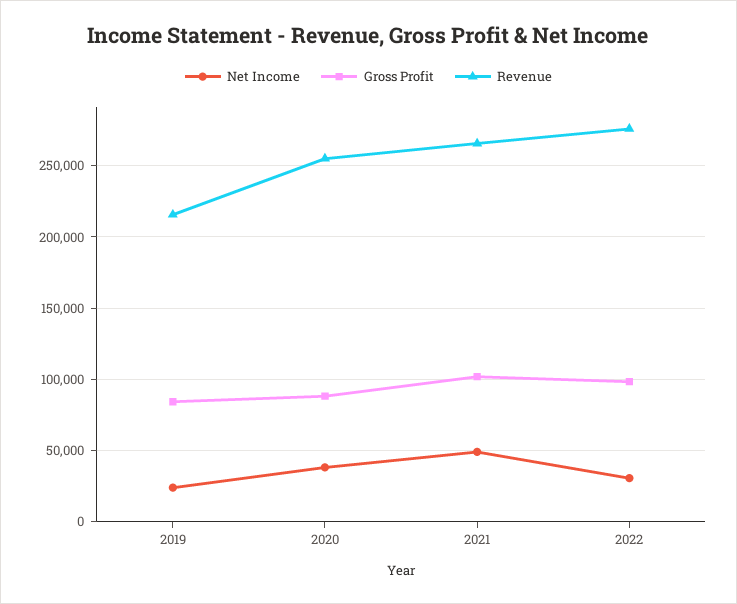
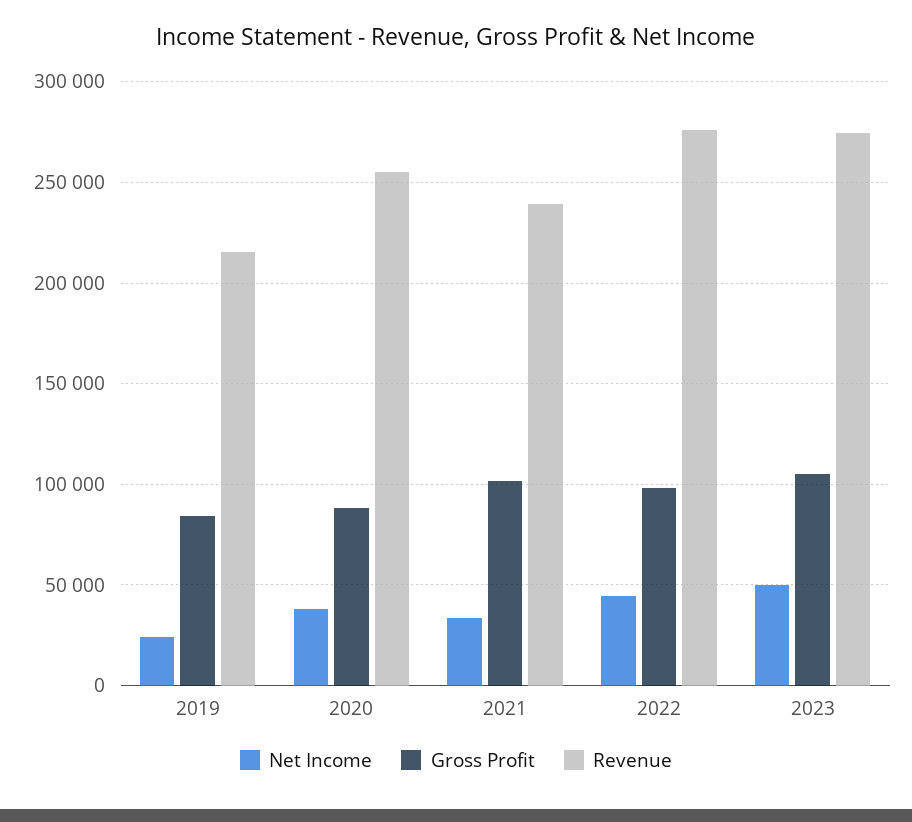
Net Income, 2021: 50000 -> 35000
Revenue, 2021: 265000 -> 240000
Net Income, 2022: 30000 -> 45000
Net Income, 2023: none -> 50000
Gross Profit, 2023: none -> 105000
Revenue, 2023: none -> 275000

